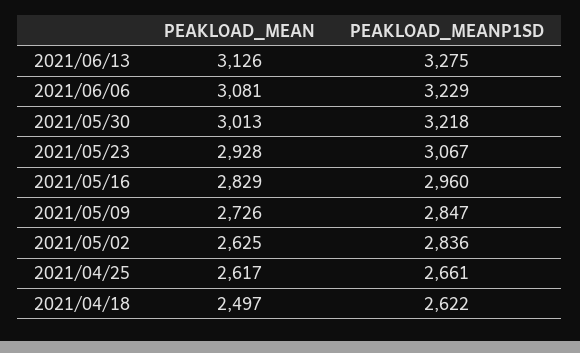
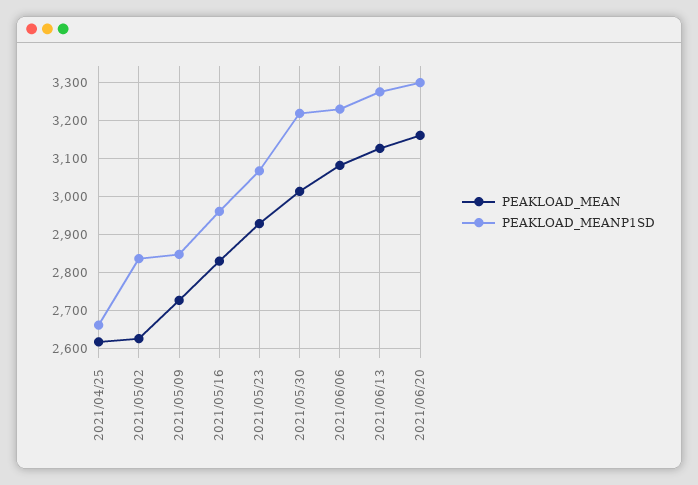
PEAKLOAD_MEAN, 2021/04/18: 2497 -> none
PEAKLOAD_MEANP1SD, 2021/04/18: 2622 -> none
PEAKLOAD_MEAN, 2021/06/20: none -> 3160
PEAKLOAD_MEANP1SD, 2021/06/20: none -> 3300

